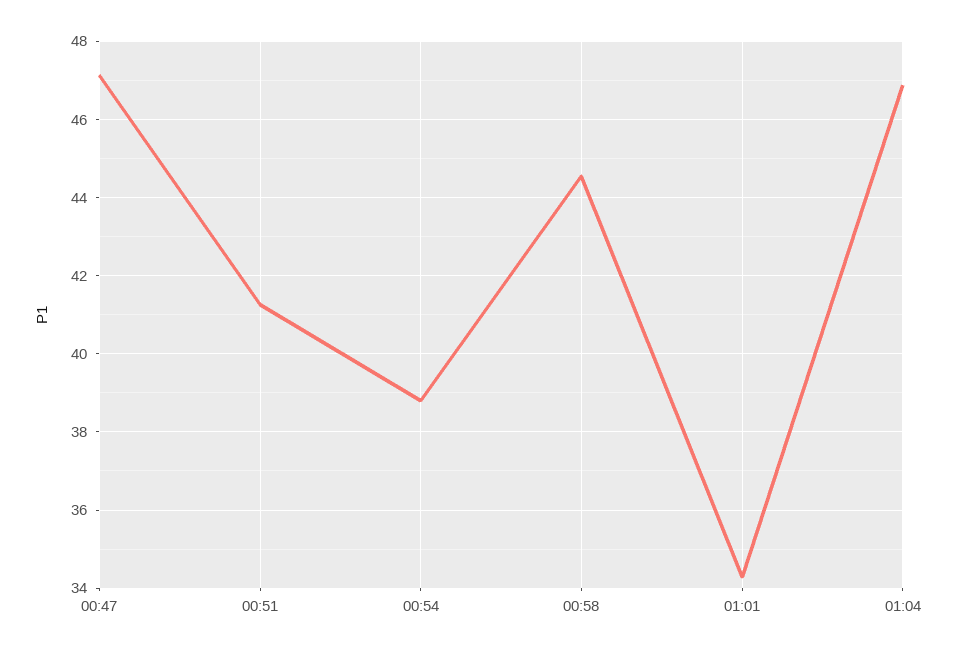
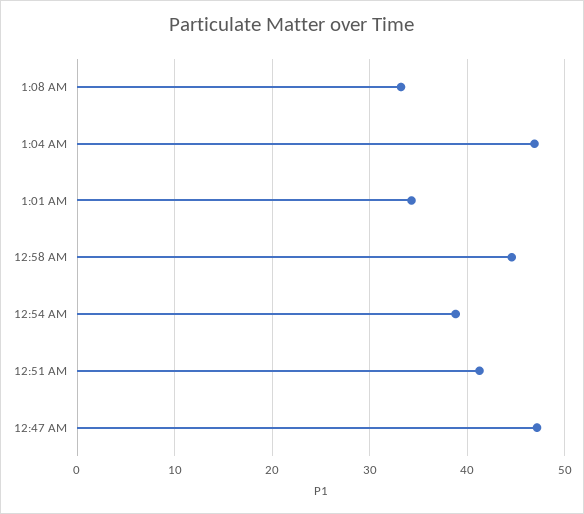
1:08 AM: none -> 33

